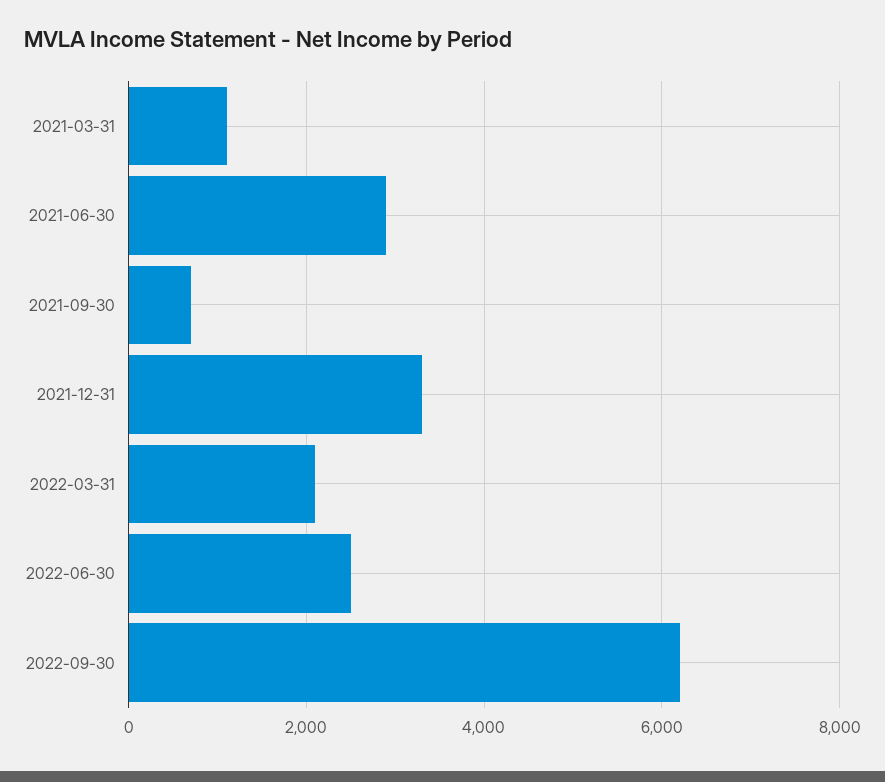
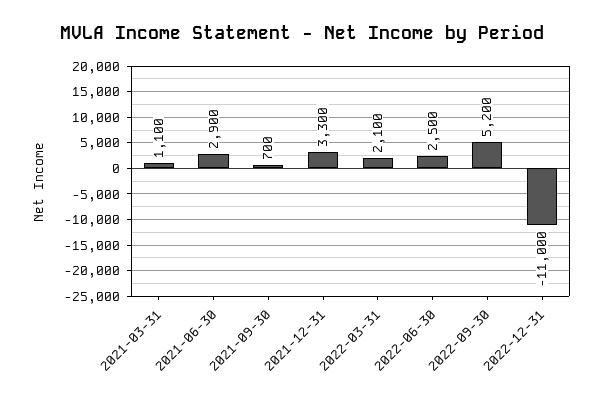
2022-09-30: 6200 -> 5200
2022-12-31: none -> -11000

